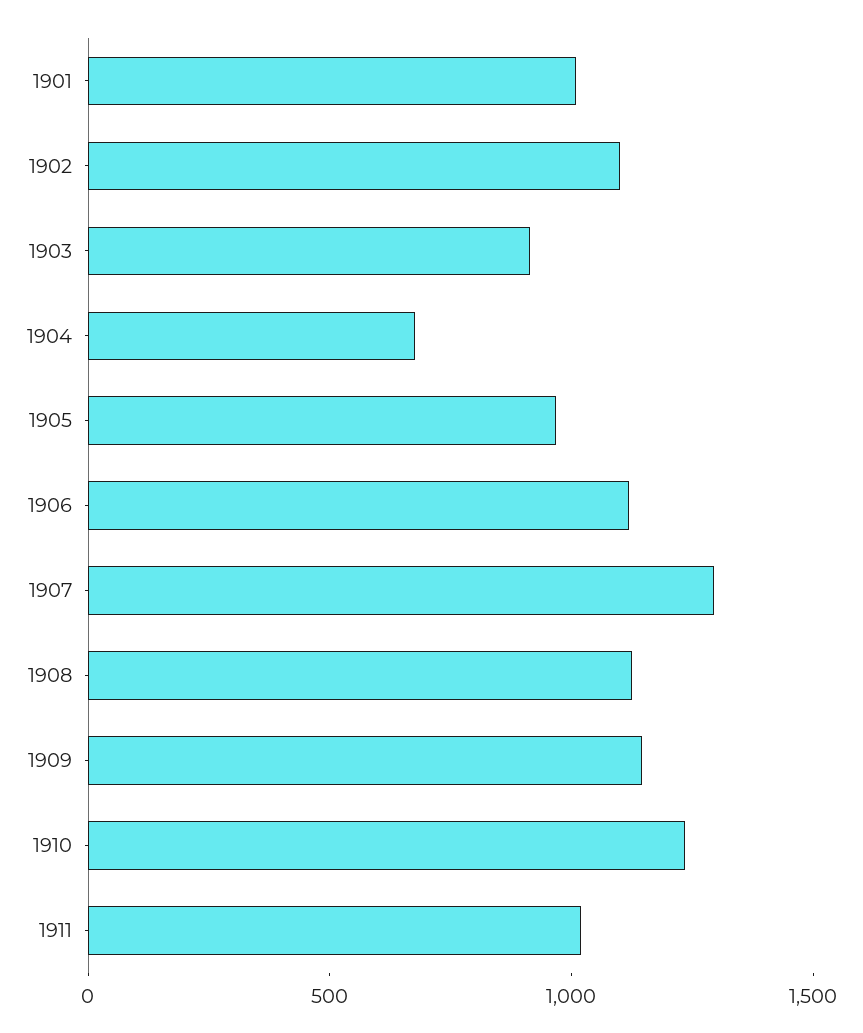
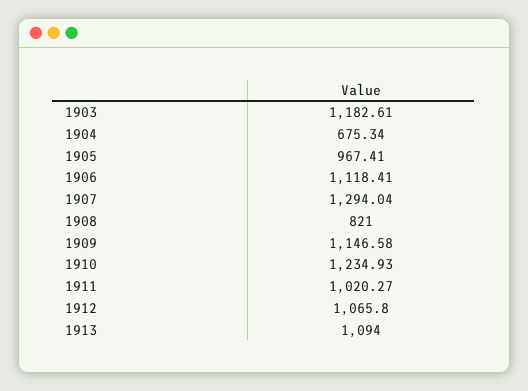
1901: 1000 -> none
1902: 1100 -> none
1903: 900 -> 1182.61
1908: 1100 -> 821
1912: none -> 1065.8
1913: none -> 1094

